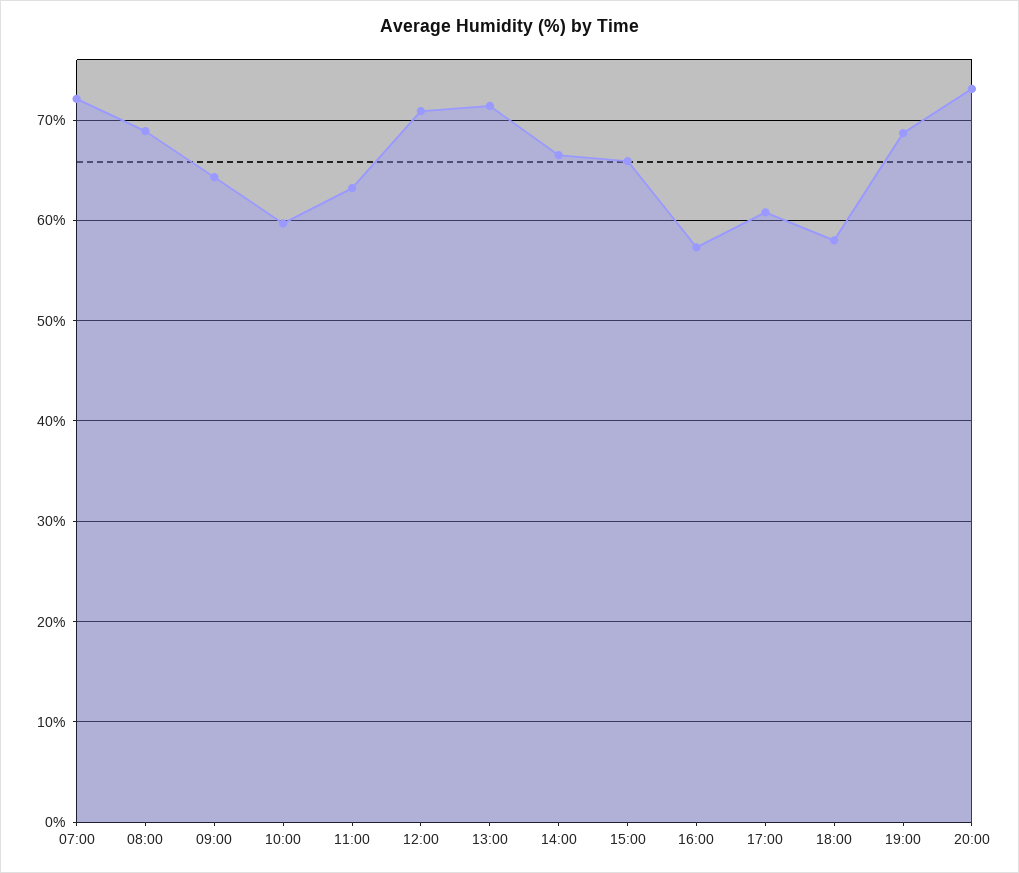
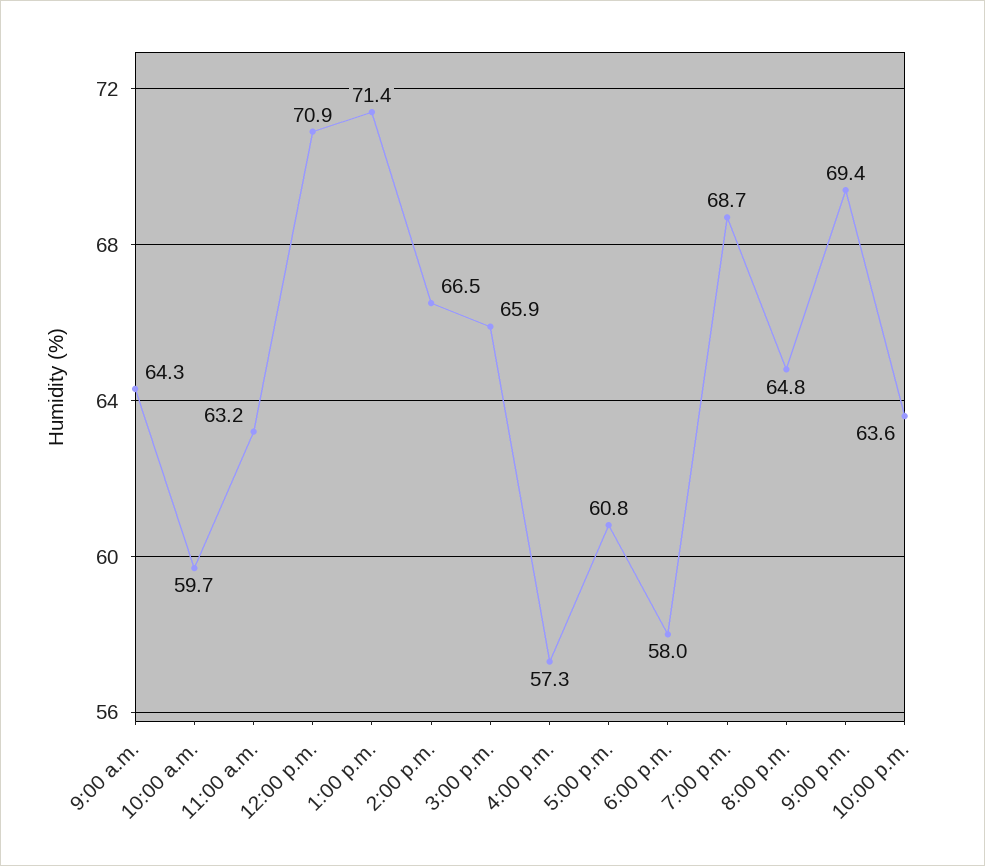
07:00: 72 -> none
08:00: 69 -> none
20:00: 73 -> 64.8
9:00 p.m.: none -> 69.4
10:00 p.m.: none -> 63.6

